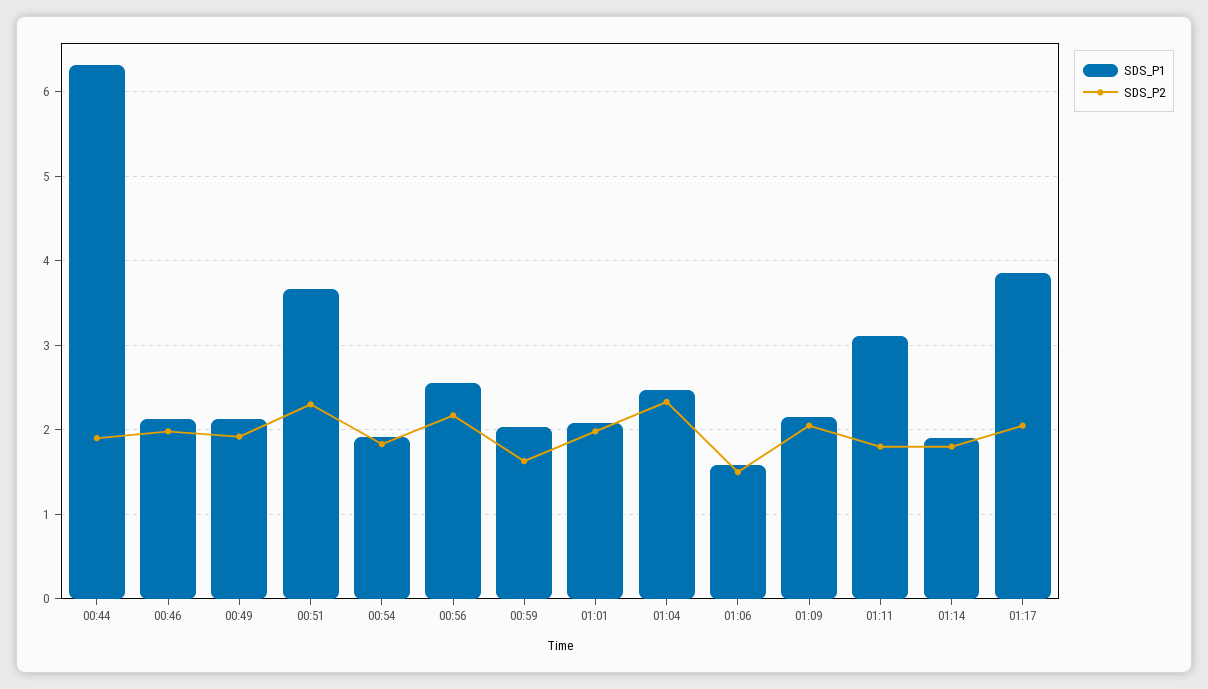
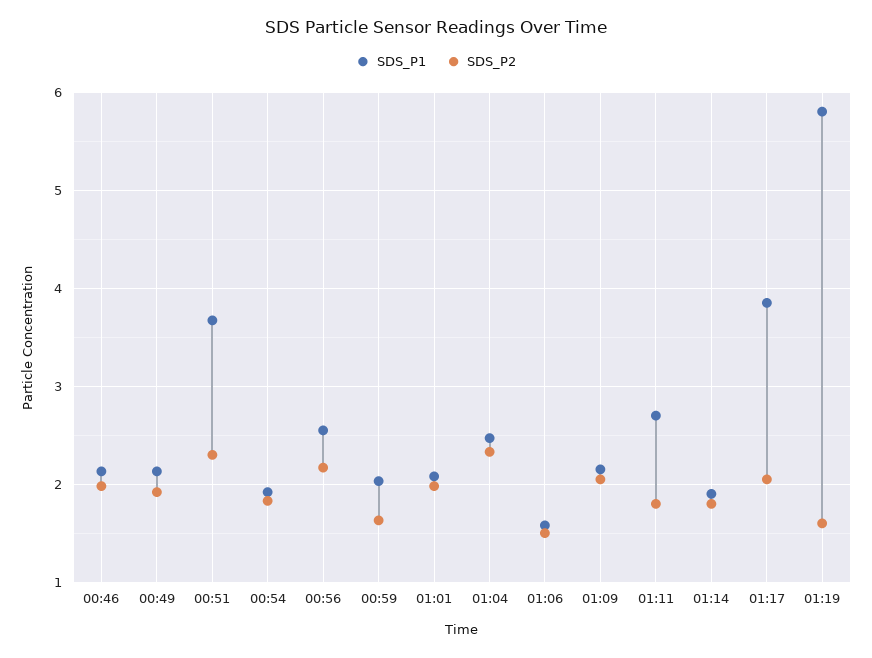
SDS_P1, 00:44: 6.3 -> none
SDS_P2, 00:44: 1.9 -> none
SDS_P1, 01:11: 3.1 -> 2.7
SDS_P1, 01:19: none -> 5.8
SDS_P2, 01:19: none -> 1.6

